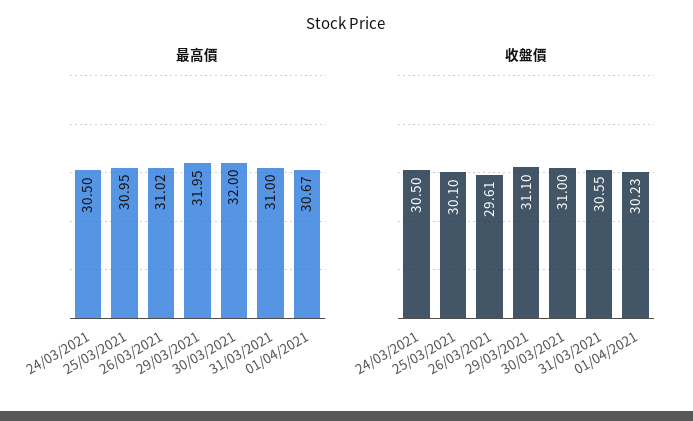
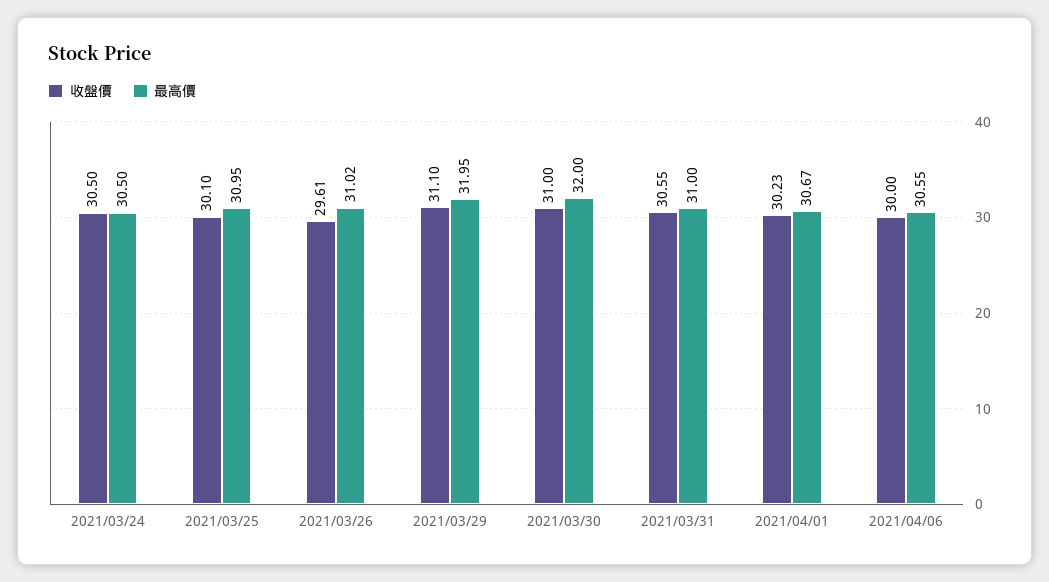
收盤價, 2021/04/06: none -> 30
最高價, 2021/04/06: none -> 30.55

